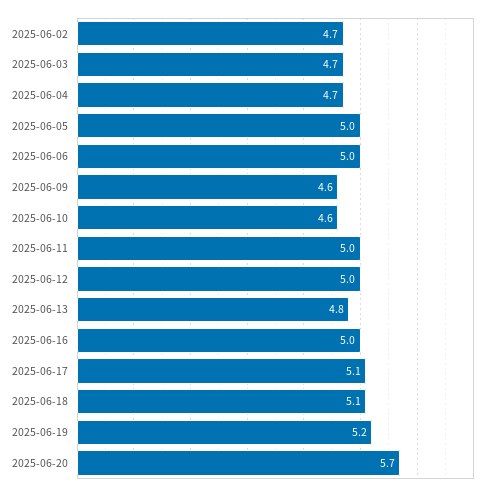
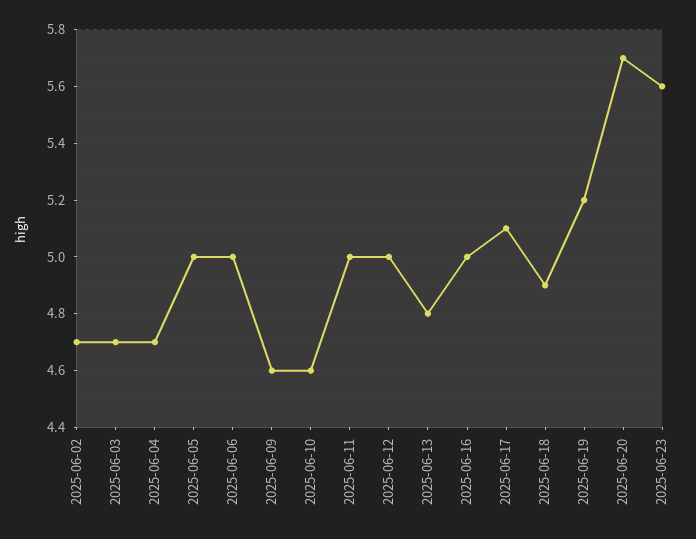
2025-06-18: 5.1 -> 4.9
2025-06-23: none -> 5.6

